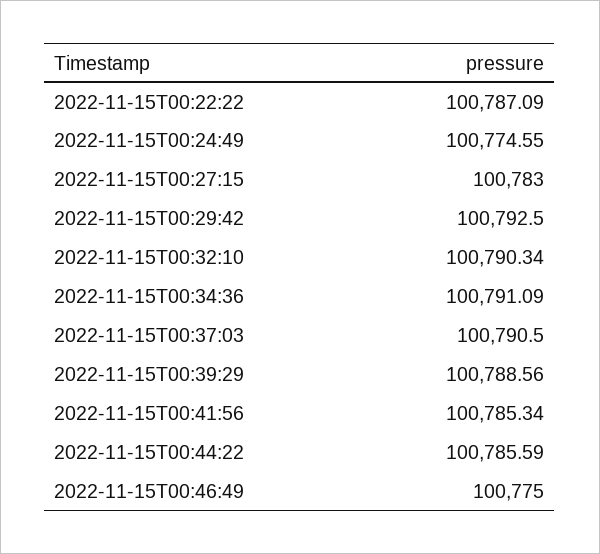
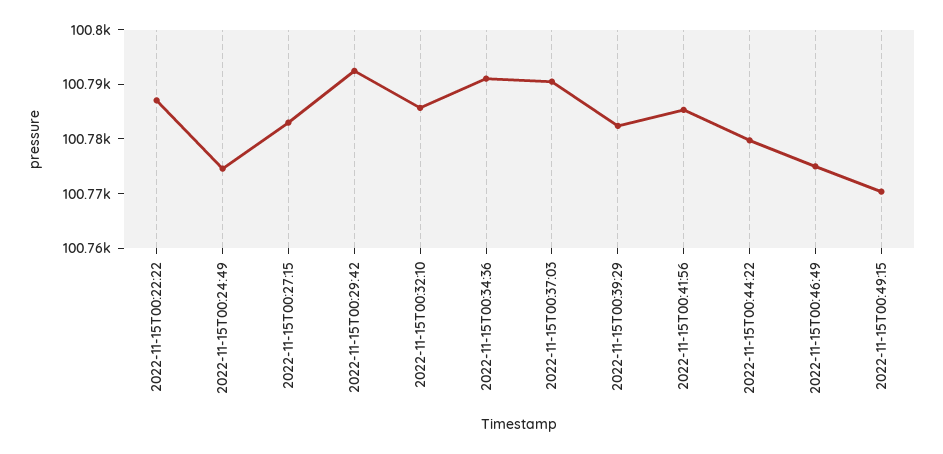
2022-11-15T00:32:10: 100790.34 -> 100786
2022-11-15T00:39:29: 100788.56 -> 100782
2022-11-15T00:44:22: 100785.59 -> 100780
2022-11-15T00:49:15: none -> 100770

